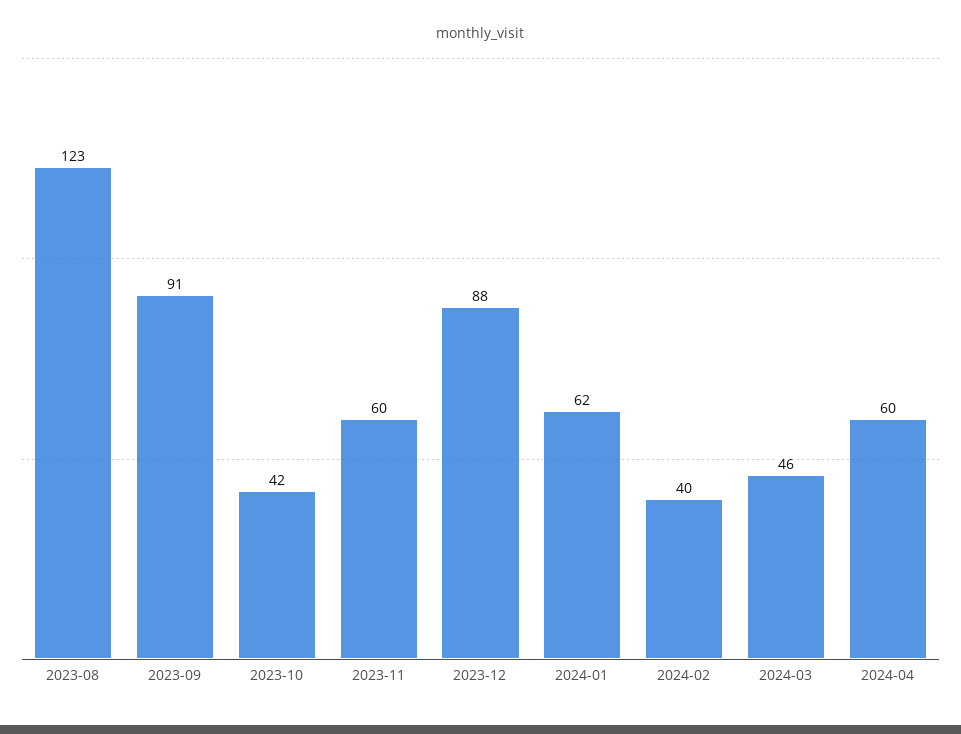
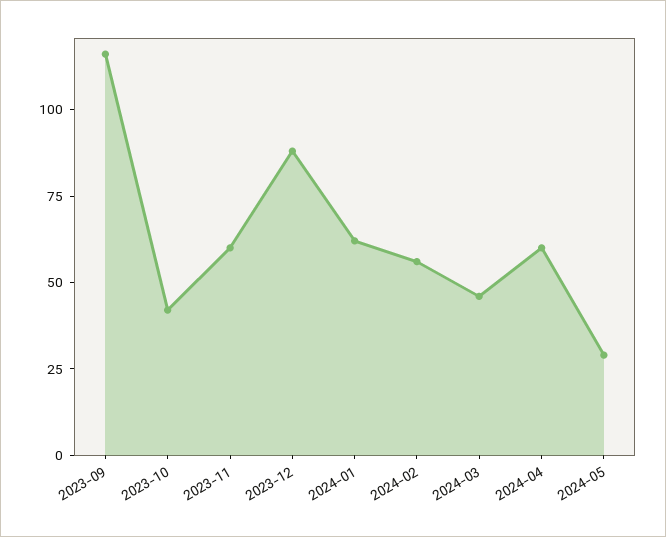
2023-08: 123 -> none
2023-09: 91 -> 115
2024-02: 40 -> 55
2024-05: none -> 30

